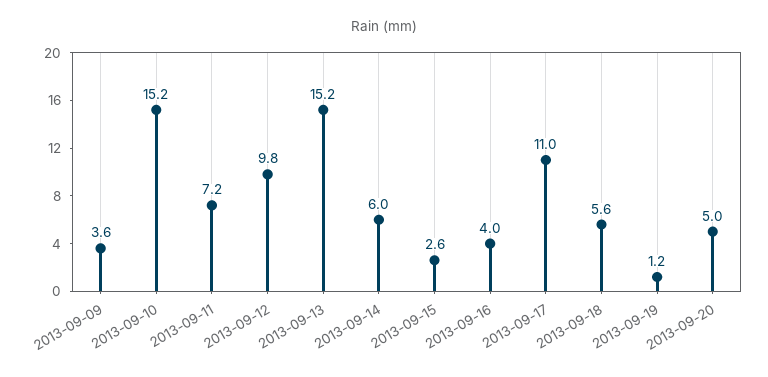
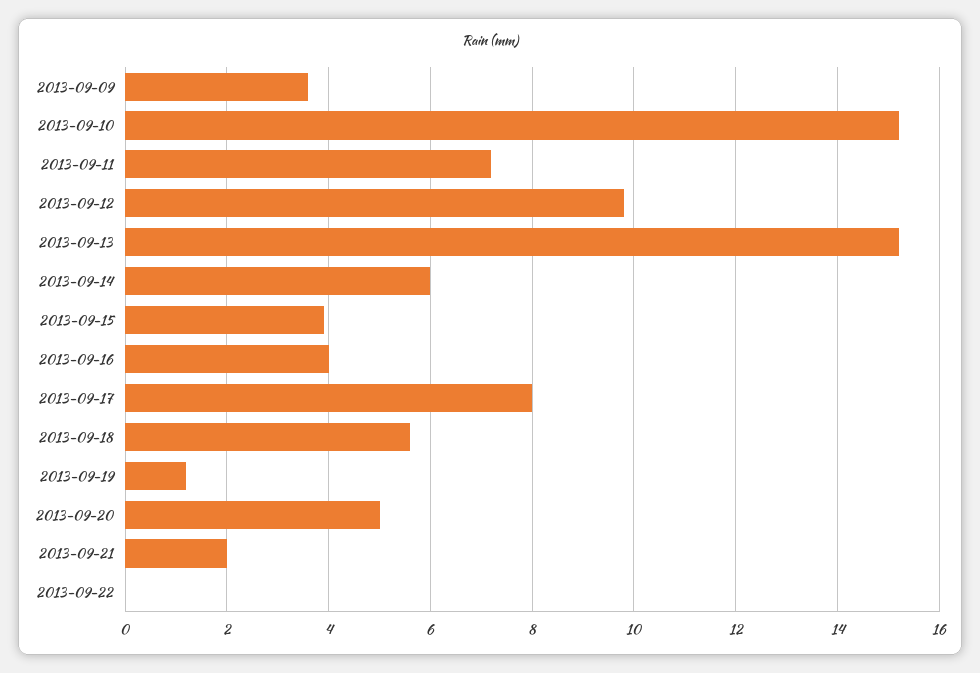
2013-09-15: 2.6 -> 4
2013-09-17: 11 -> 8
2013-09-21: none -> 2
2013-09-22: none -> 0

